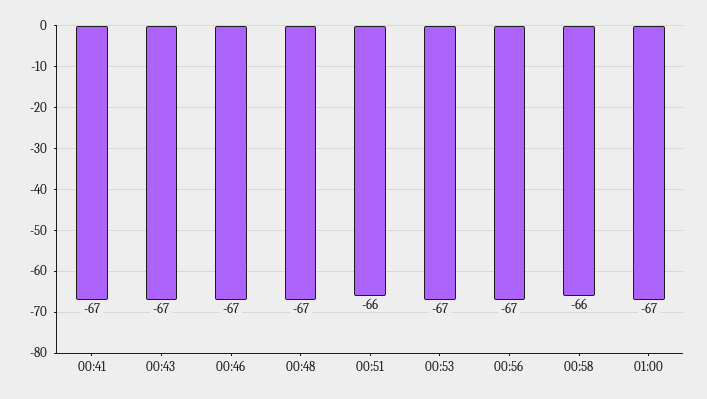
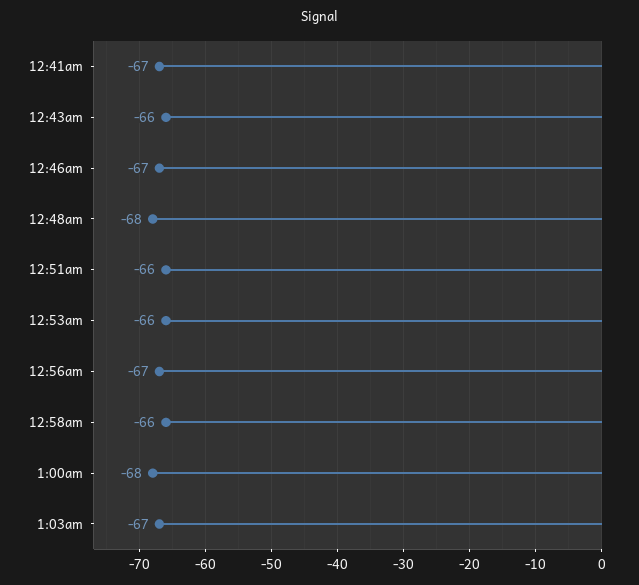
00:43: -67 -> -66
00:48: -67 -> -68
00:53: -67 -> -66
01:00: -67 -> -68
1:03am: none -> -67

